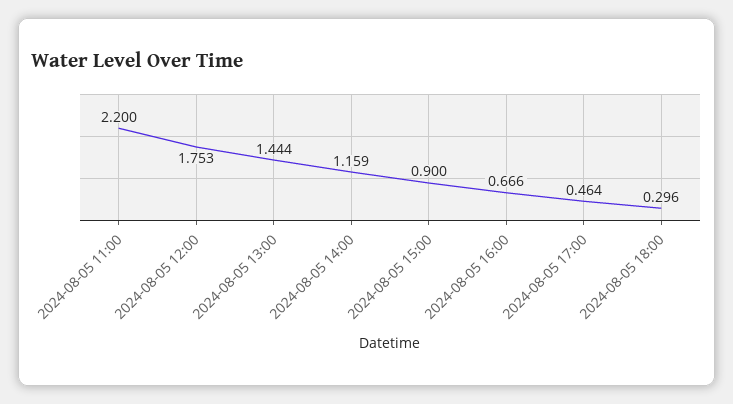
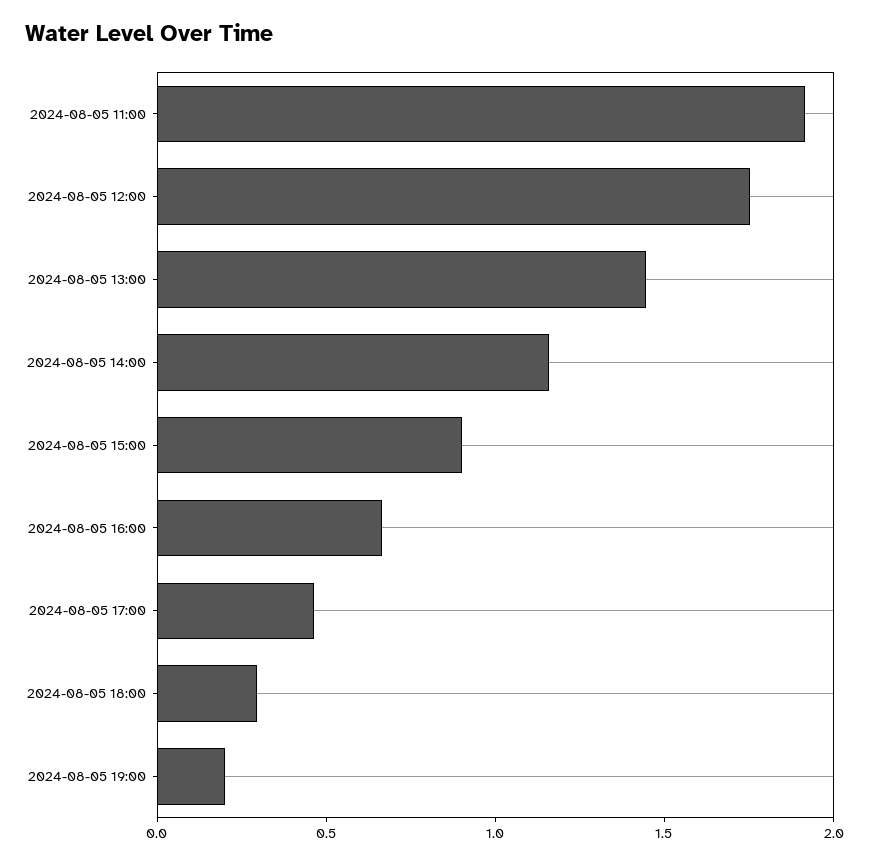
2024-08-05 11:00: 2.2 -> 1.9
2024-08-05 19:00: none -> 0.2

